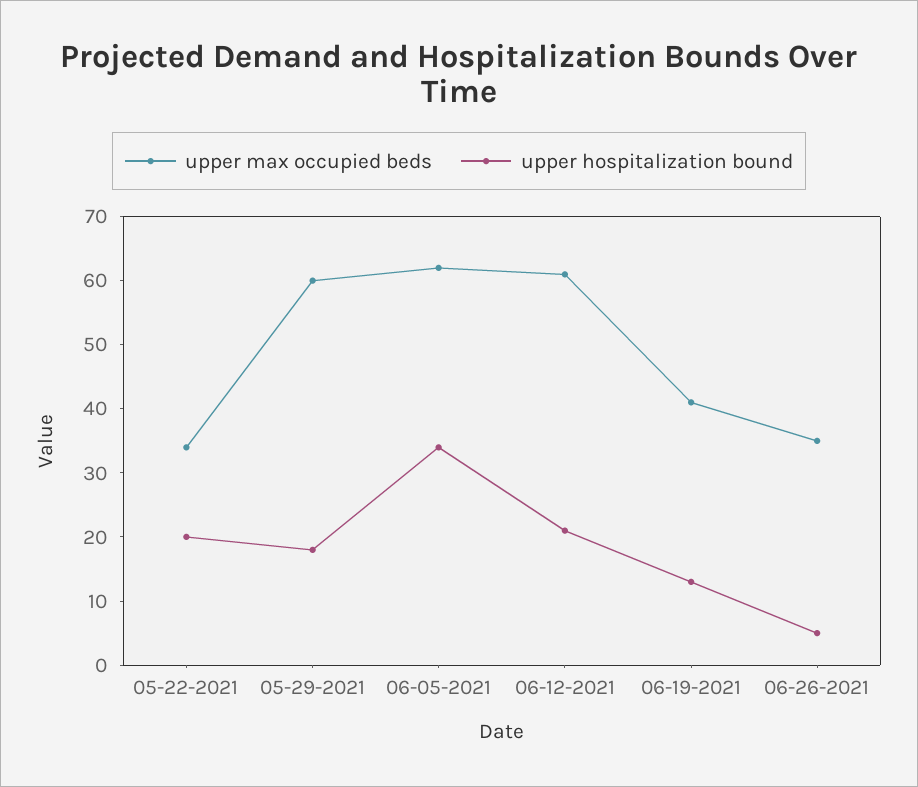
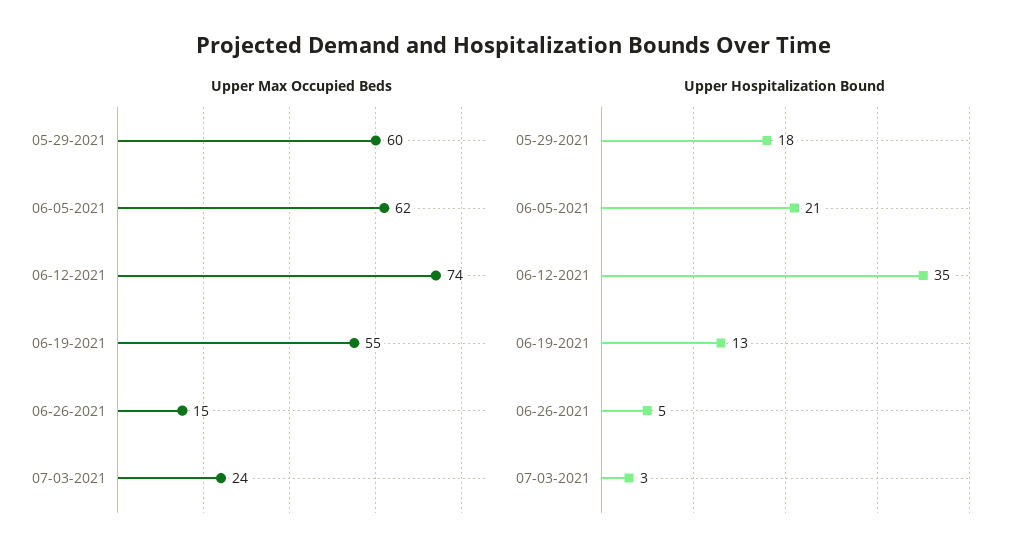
upper max occupied beds, 05-22-2021: 35 -> none
upper hospitalization bound, 05-22-2021: 20 -> none
upper hospitalization bound, 06-05-2021: 35 -> 21
upper max occupied beds, 06-12-2021: 60 -> 74
upper hospitalization bound, 06-12-2021: 20 -> 35
upper max occupied beds, 06-19-2021: 40 -> 55
upper max occupied beds, 06-26-2021: 35 -> 15
upper max occupied beds, 07-03-2021: none -> 24
upper hospitalization bound, 07-03-2021: none -> 3

